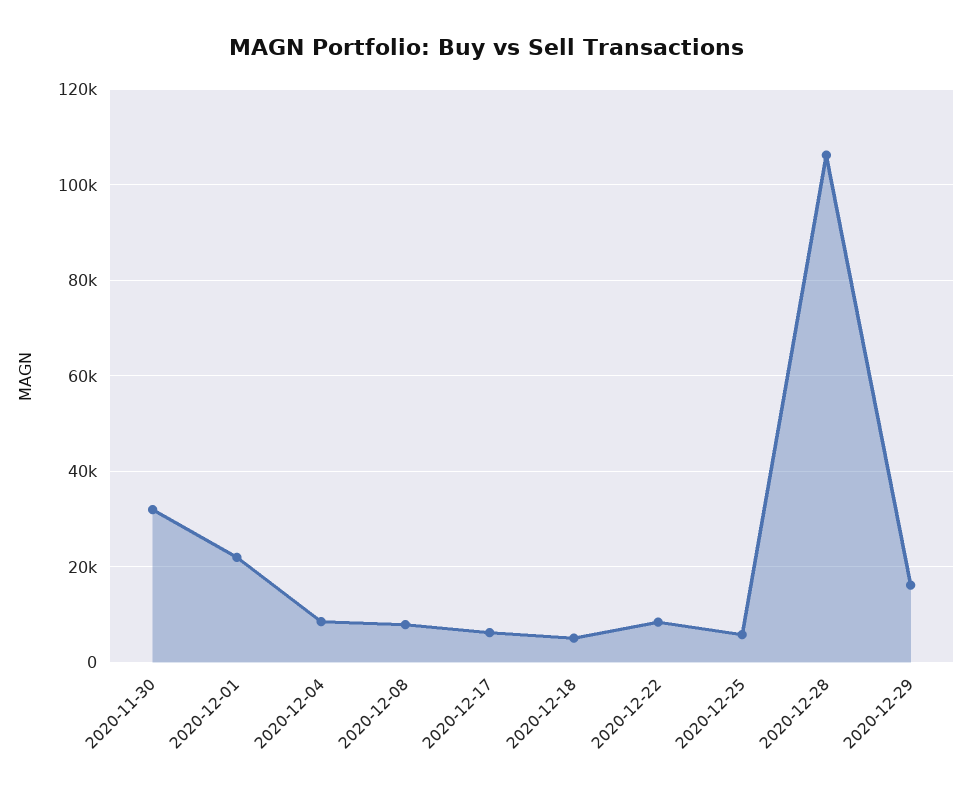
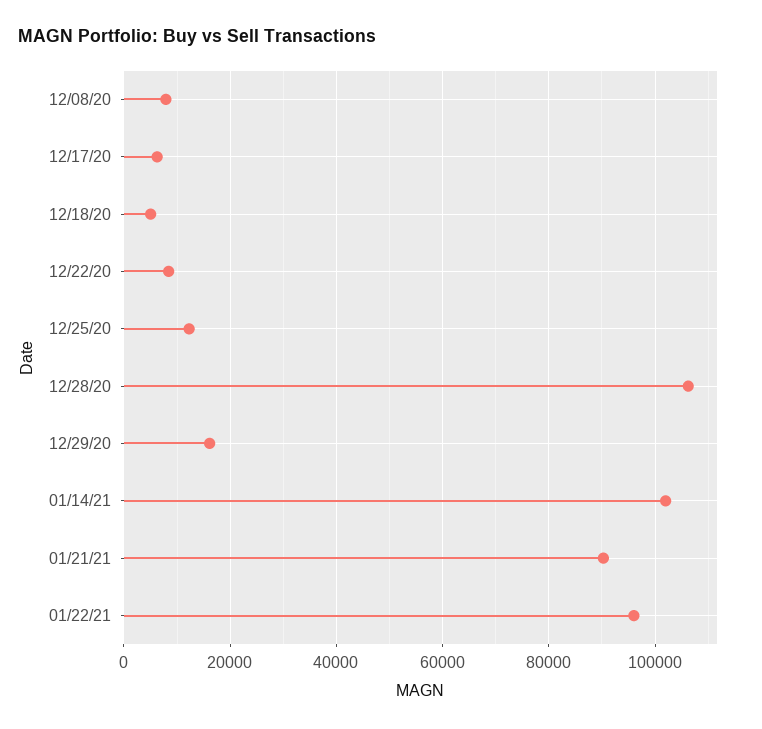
2020-11-30: 32000 -> none
2020-12-01: 22000 -> none
2020-12-04: 8000 -> none
2020-12-25: 6000 -> 12000
01/14/21: none -> 102000
01/21/21: none -> 90000
01/22/21: none -> 96000

